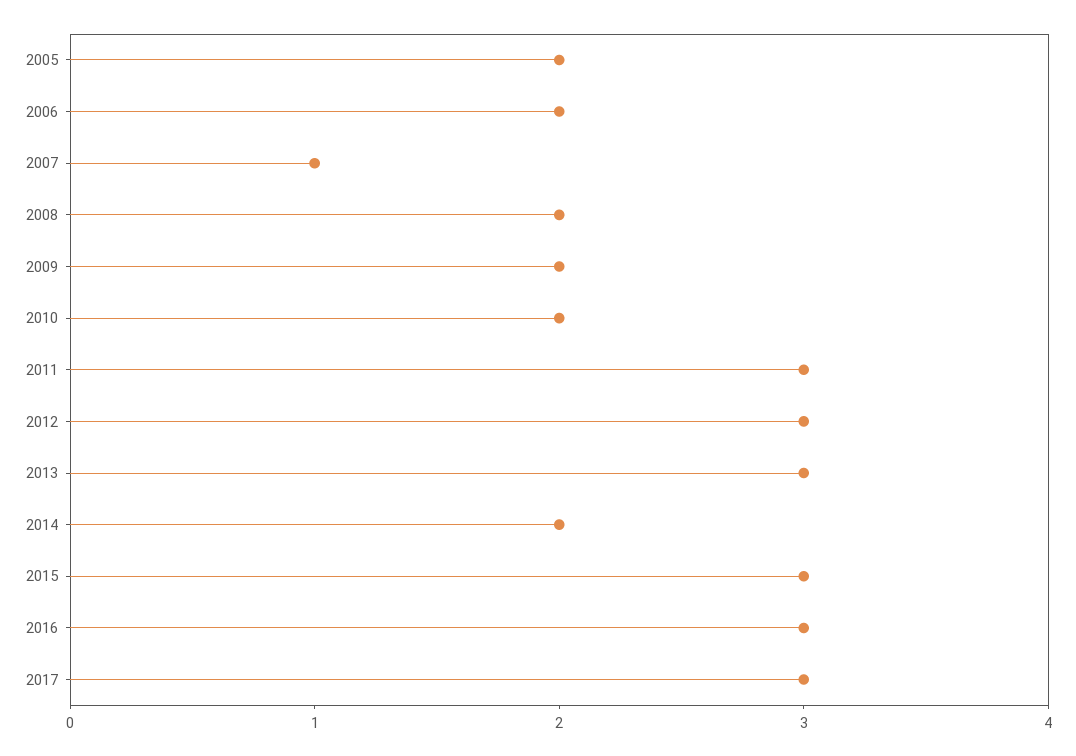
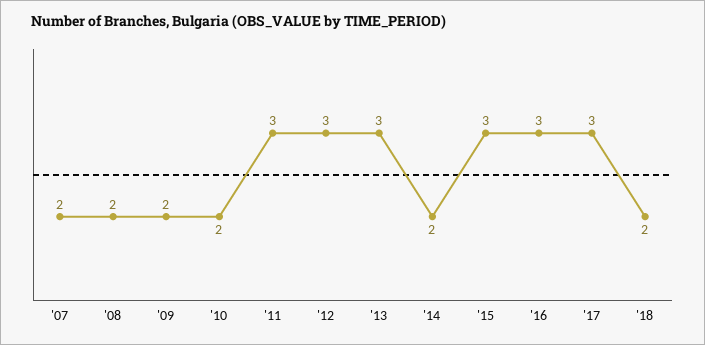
2005: 2 -> none
2006: 2 -> none
2007: 1 -> 2
'18: none -> 2

